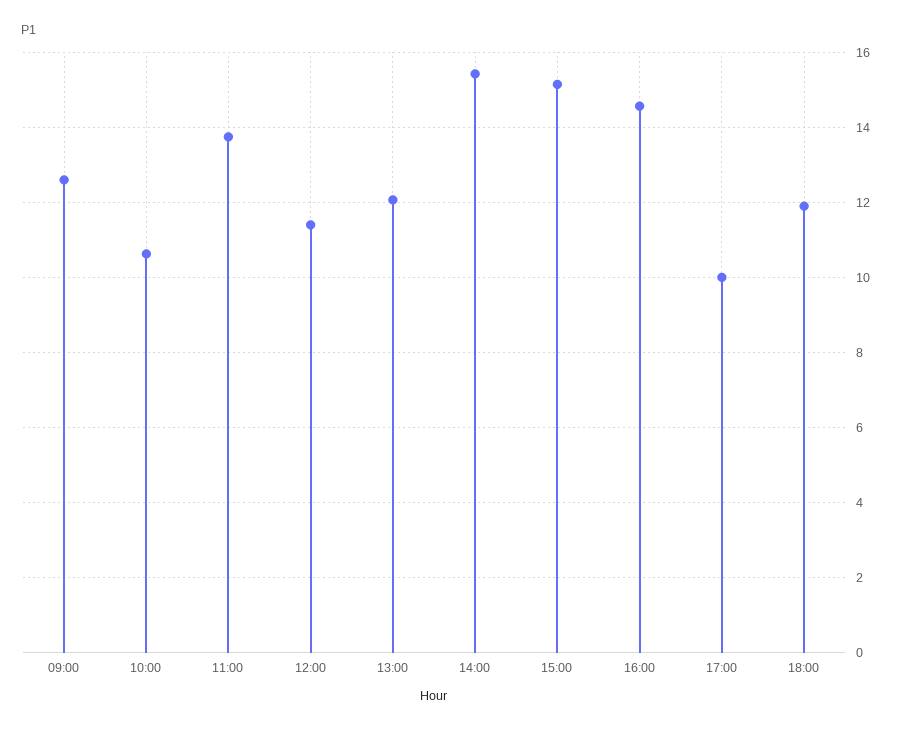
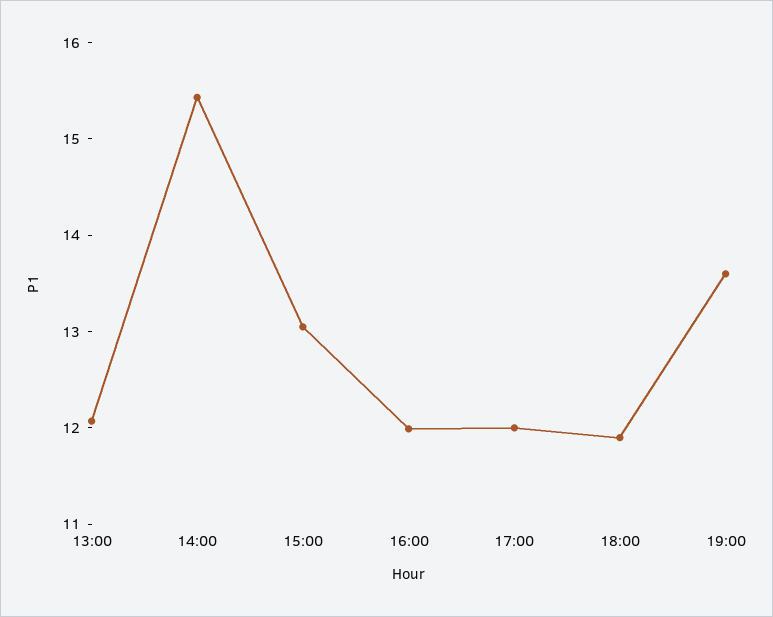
09:00: 12.6 -> none
10:00: 10.6 -> none
11:00: 13.8 -> none
12:00: 11.4 -> none
15:00: 15.2 -> 13
16:00: 14.6 -> 12
17:00: 10 -> 12
19:00: none -> 13.6

